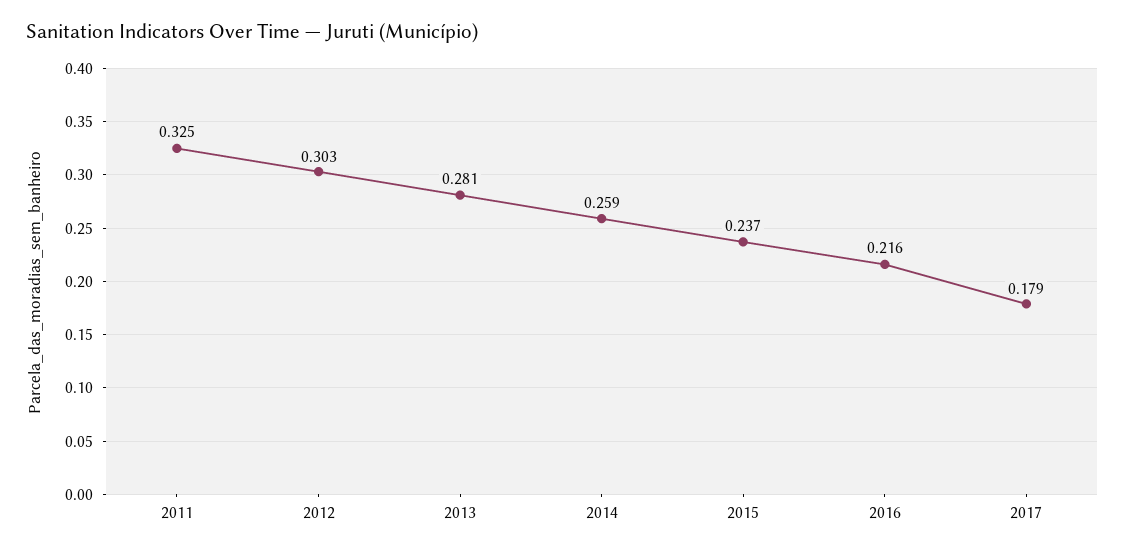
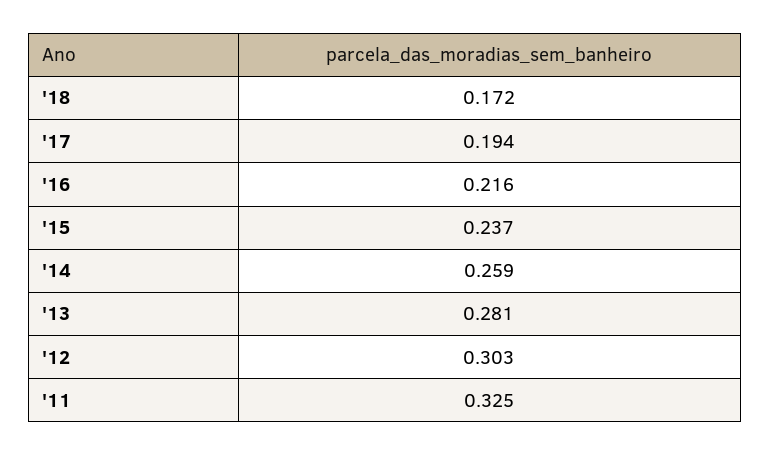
2017: 0.179 -> 0.194
'18: none -> 0.172

